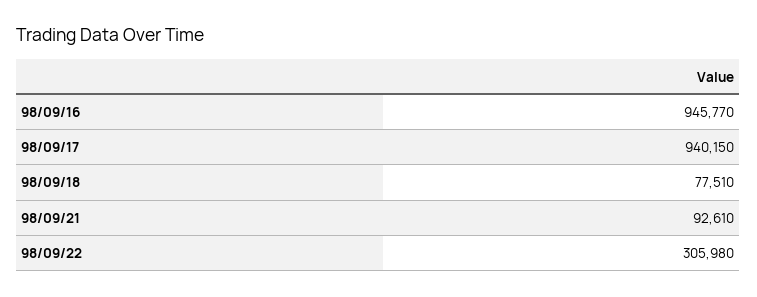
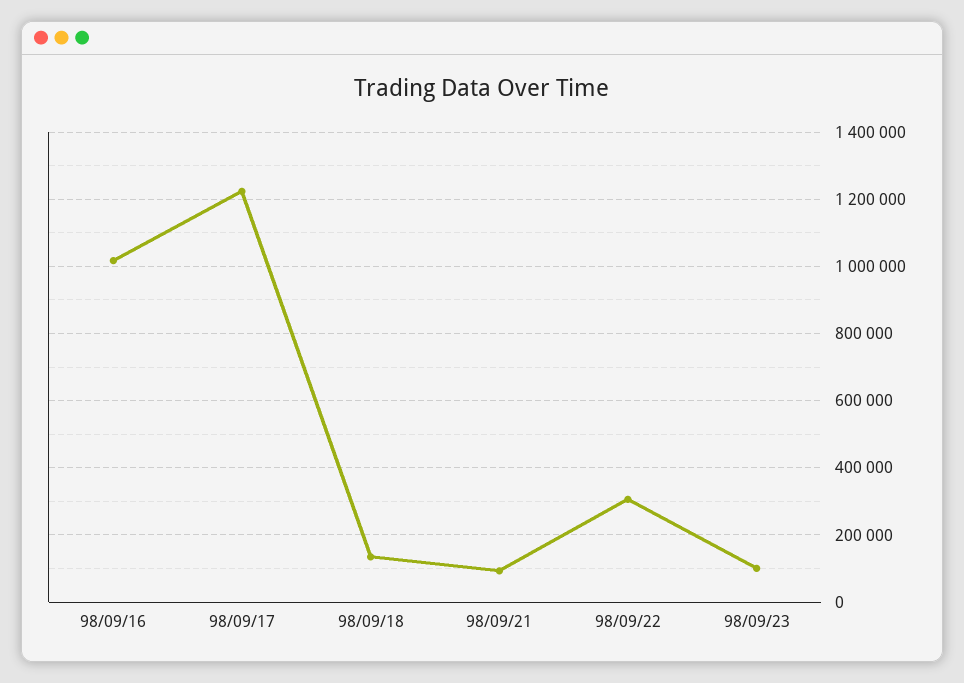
98/09/16: 945770 -> 1020000
98/09/17: 940150 -> 1220000
98/09/18: 77510 -> 140000
98/09/23: none -> 100000

